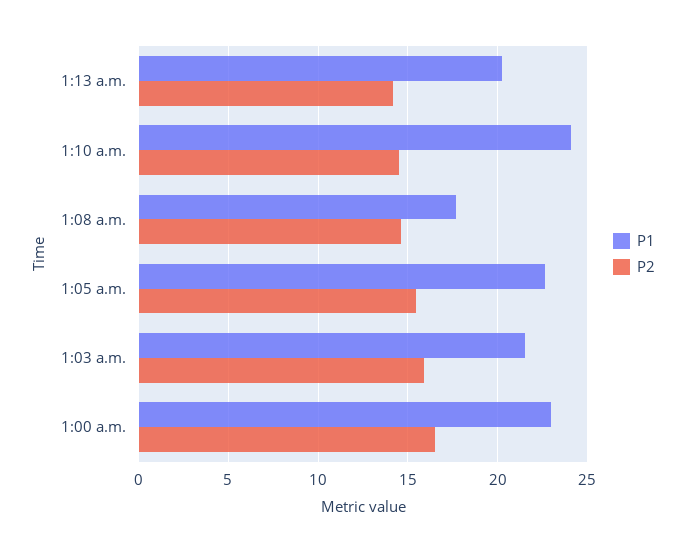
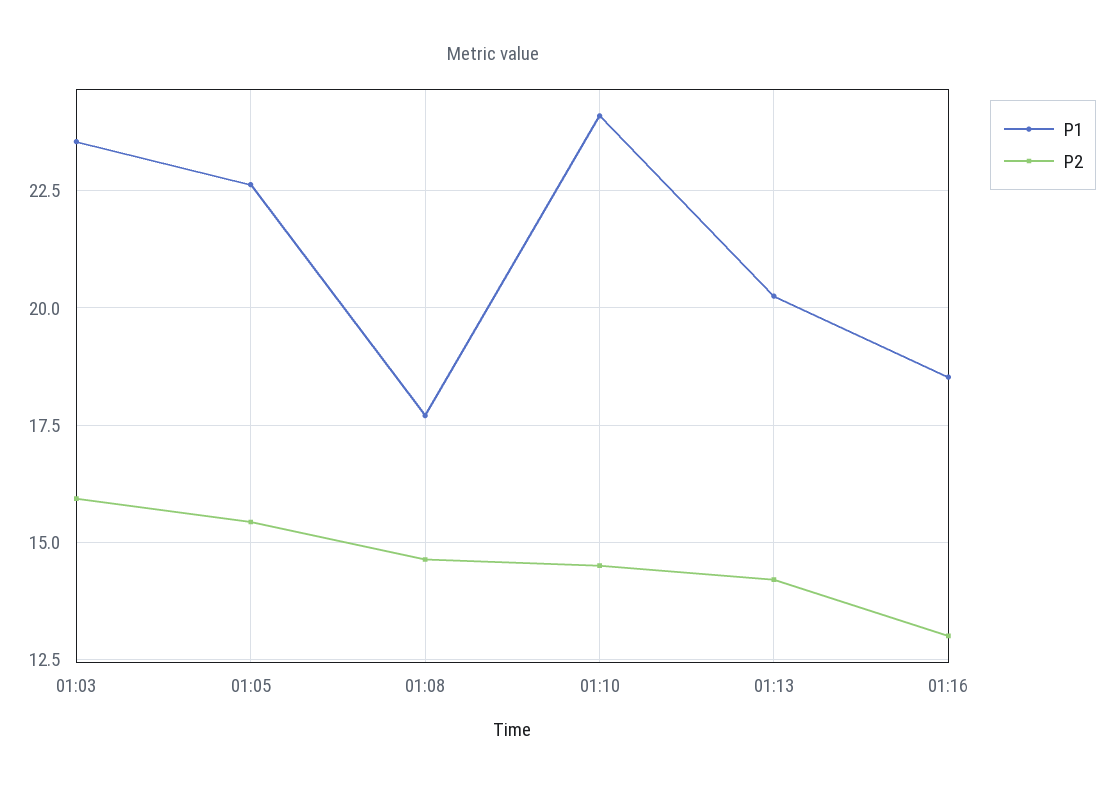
P1, 1:03 a.m.: 21.5 -> 23.5
P1, 1:00 a.m.: 23 -> none
P2, 1:00 a.m.: 16.5 -> none
P1, 01:16: none -> 18.5
P2, 01:16: none -> 13

